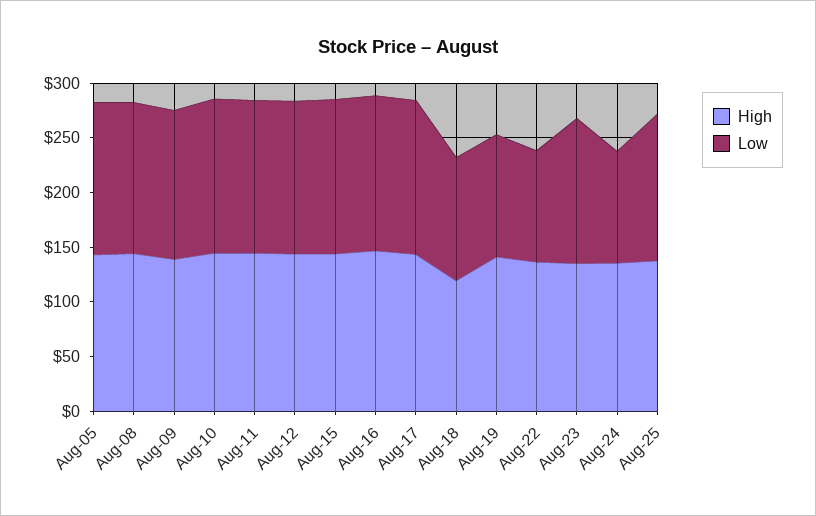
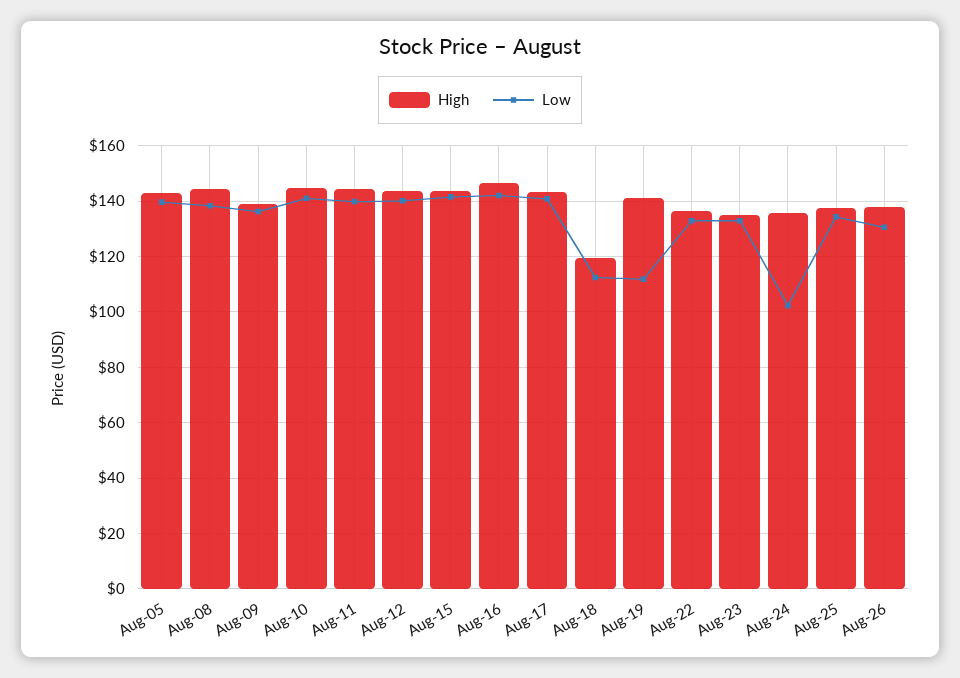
Low, Aug-22: 100 -> 132.5
High, Aug-26: none -> 137.5
Low, Aug-26: none -> 130

